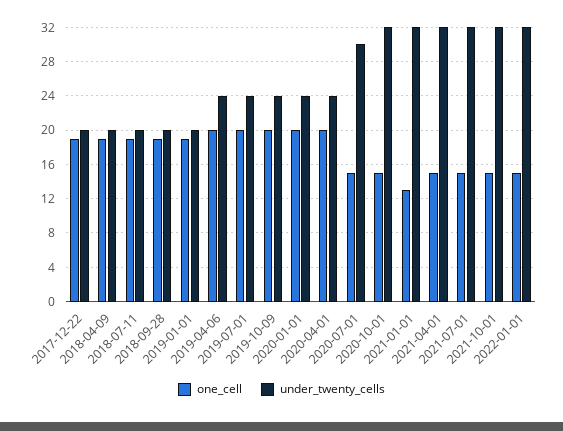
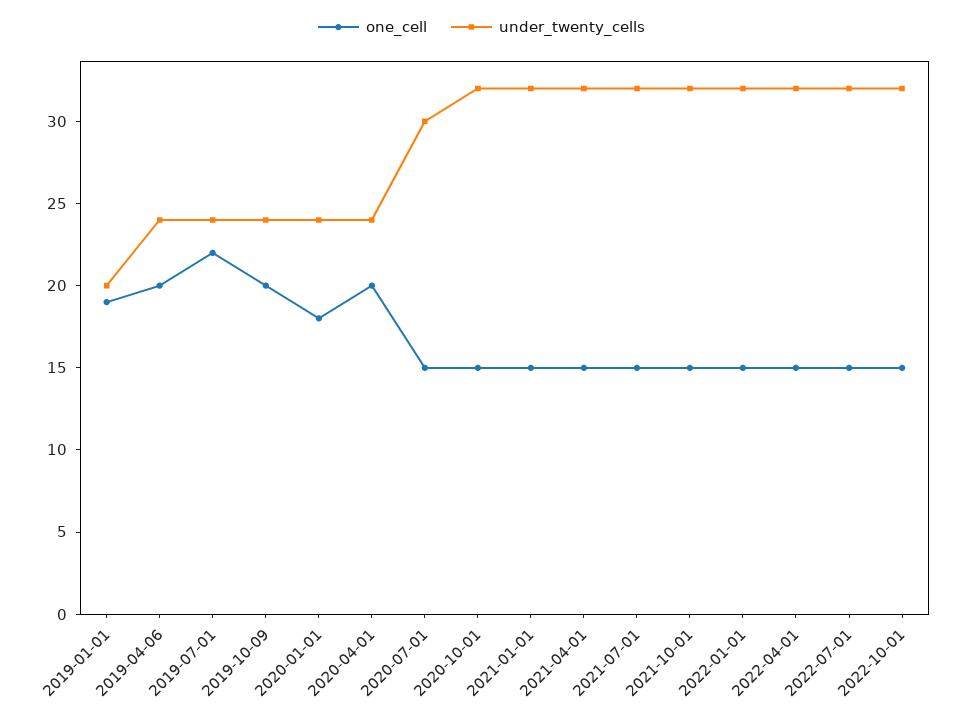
one_cell, 2017-12-22: 19 -> none
under_twenty_cells, 2017-12-22: 20 -> none
one_cell, 2018-04-09: 19 -> none
under_twenty_cells, 2018-04-09: 20 -> none
one_cell, 2018-07-11: 19 -> none
under_twenty_cells, 2018-07-11: 20 -> none
one_cell, 2018-09-28: 19 -> none
under_twenty_cells, 2018-09-28: 20 -> none
one_cell, 2019-07-01: 20 -> 22
one_cell, 2020-01-01: 20 -> 18
one_cell, 2021-01-01: 13 -> 15
one_cell, 2022-04-01: none -> 15
under_twenty_cells, 2022-04-01: none -> 32
one_cell, 2022-07-01: none -> 15
under_twenty_cells, 2022-07-01: none -> 32
one_cell, 2022-10-01: none -> 15
under_twenty_cells, 2022-10-01: none -> 32

